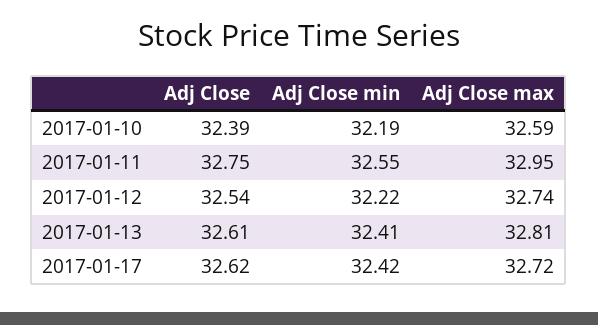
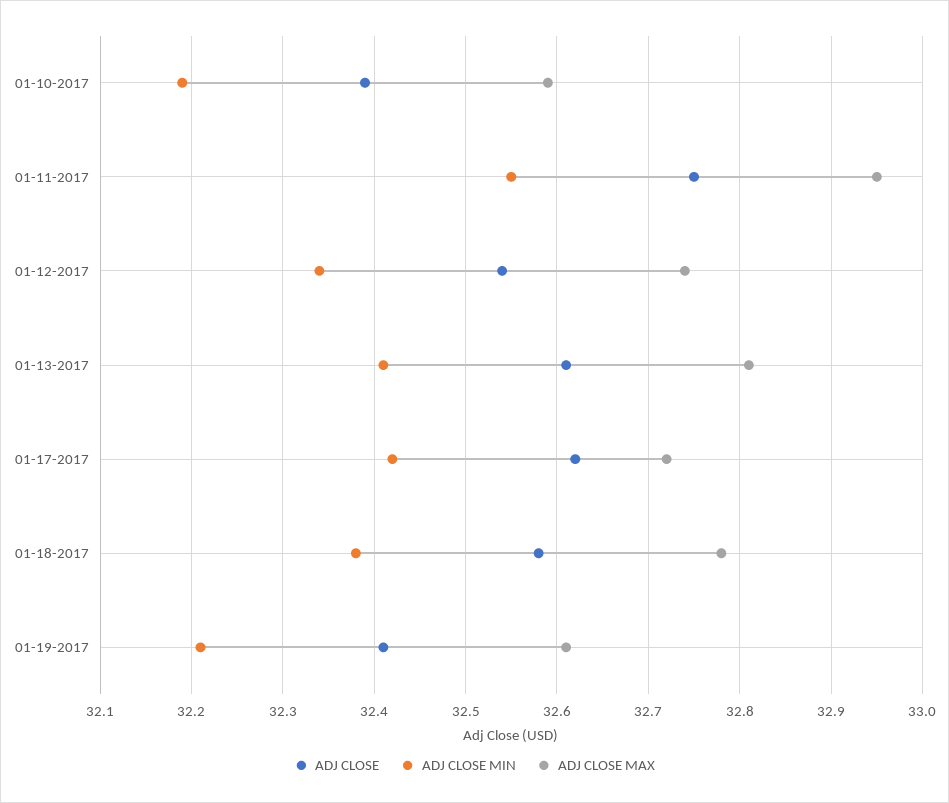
Adj Close min, 2017-01-12: 32.22 -> 32.34
Adj Close, 01-18-2017: none -> 32.58
Adj Close min, 01-18-2017: none -> 32.38
Adj Close max, 01-18-2017: none -> 32.78
Adj Close, 01-19-2017: none -> 32.41
Adj Close min, 01-19-2017: none -> 32.21
Adj Close max, 01-19-2017: none -> 32.61

